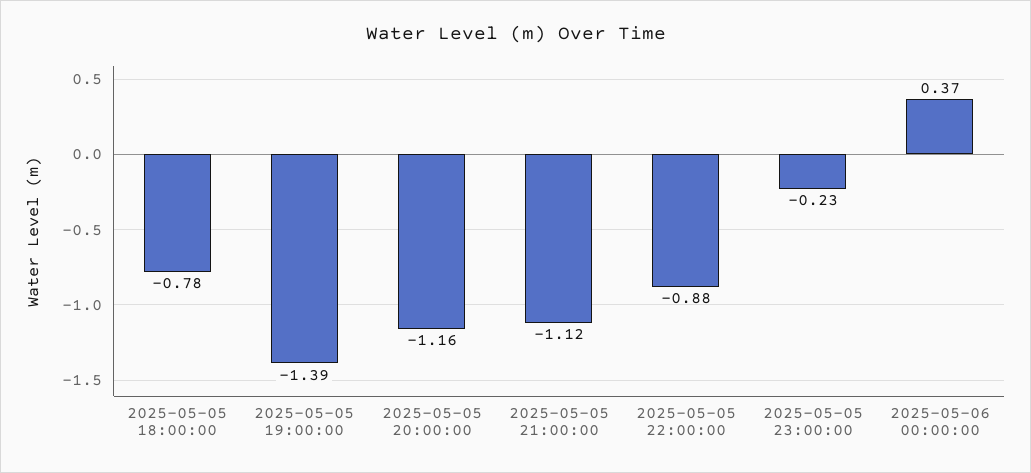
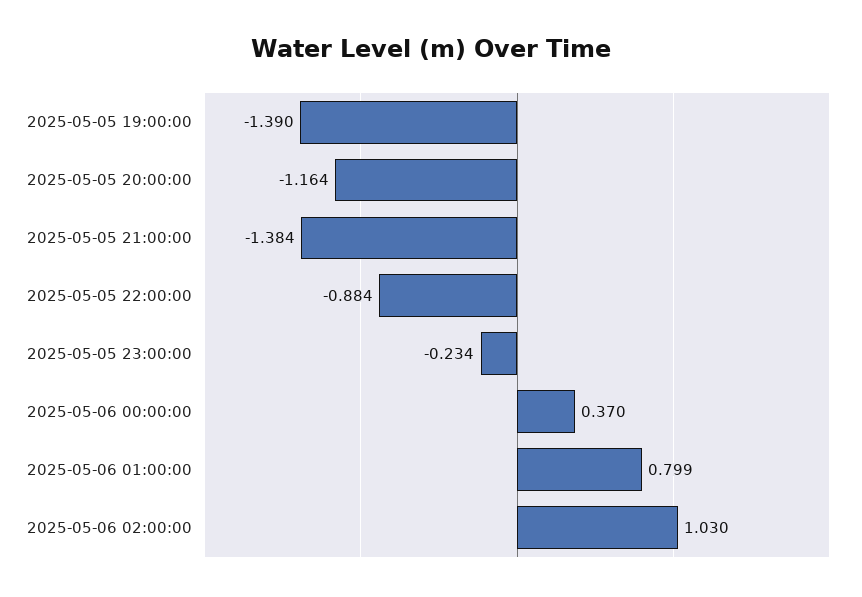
2025-05-05 18:00:00: -0.78 -> none
2025-05-05 21:00:00: -1.12 -> -1.384
2025-05-06 01:00:00: none -> 0.799
2025-05-06 02:00:00: none -> 1.03

